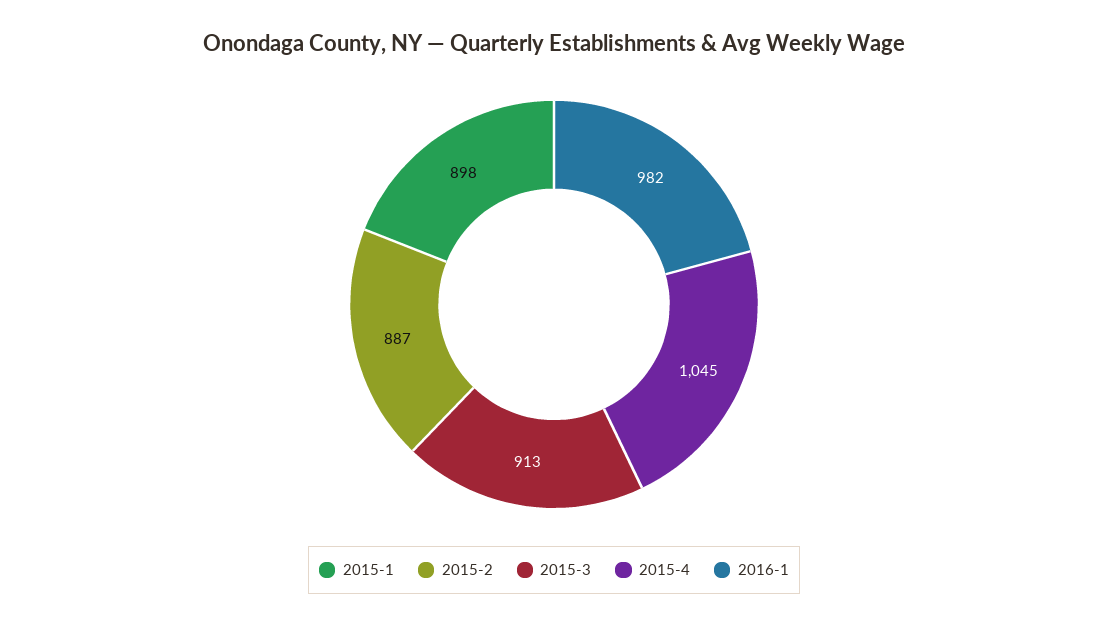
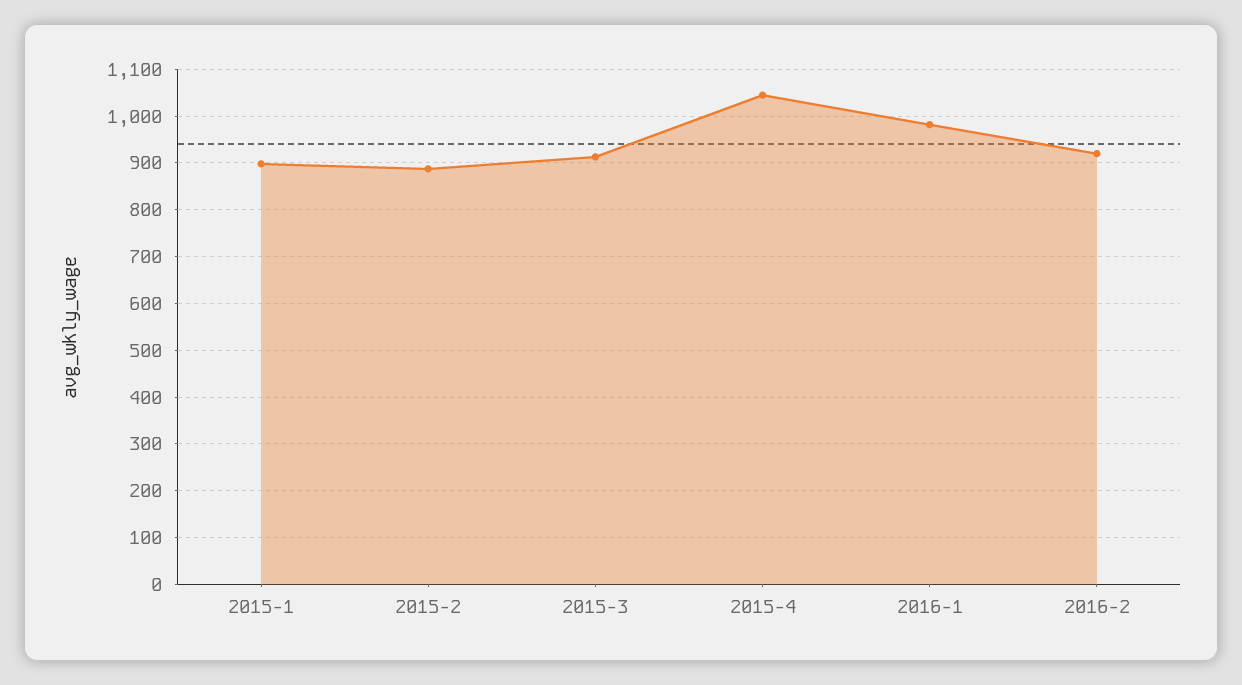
2016-2: none -> 920

